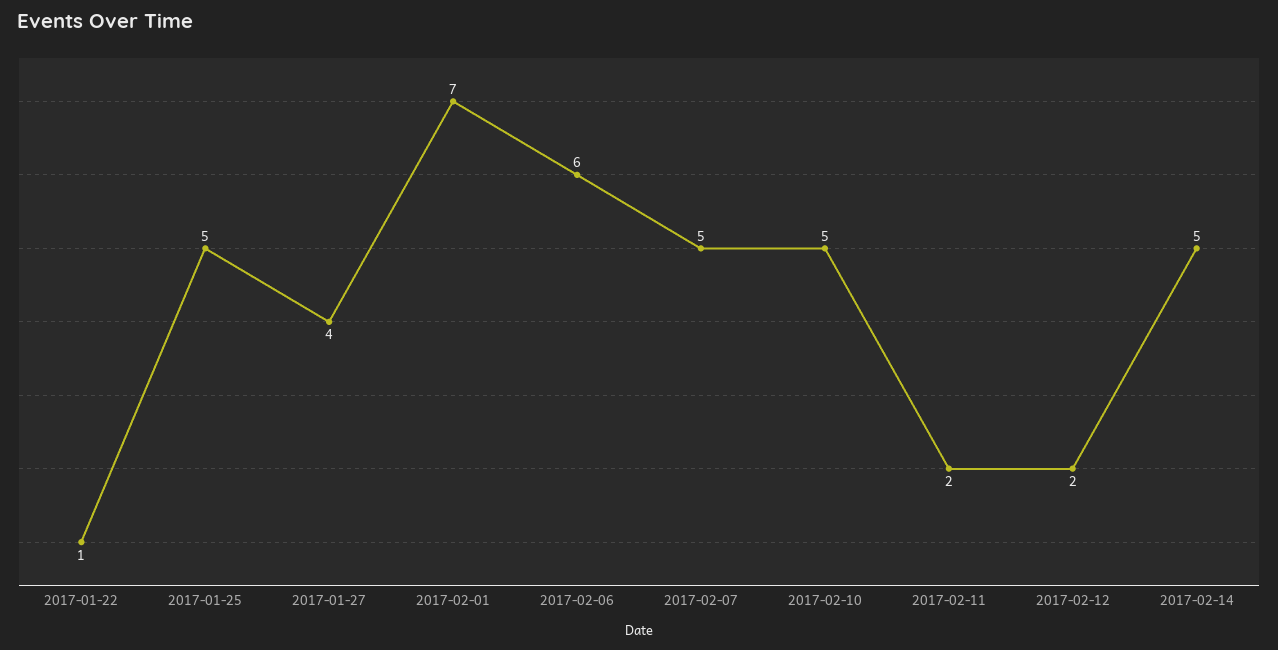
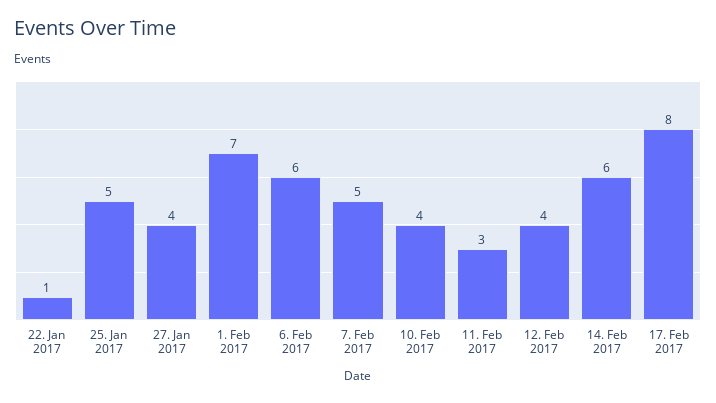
2017-02-10: 5 -> 4
2017-02-11: 2 -> 3
2017-02-12: 2 -> 4
2017-02-14: 5 -> 6
17. Feb 2017: none -> 8

